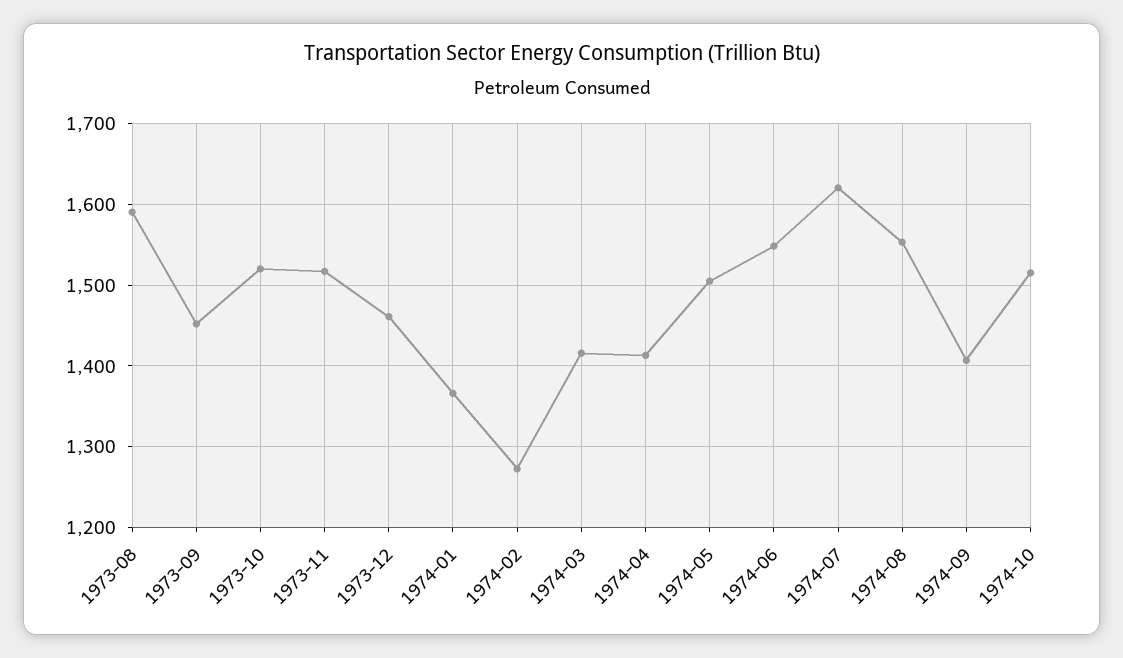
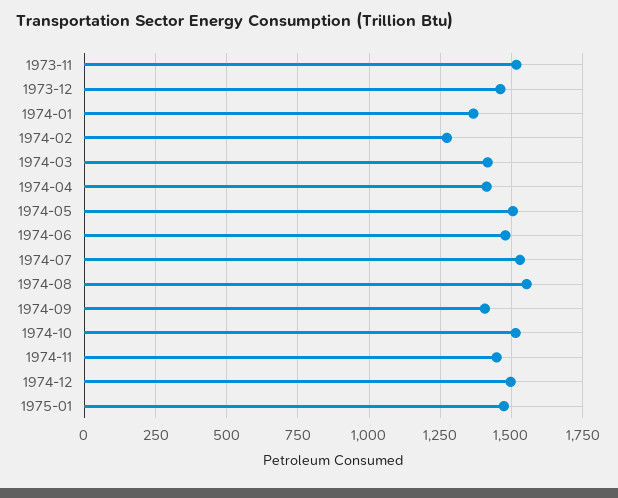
1973-08: 1590 -> none
1973-09: 1450 -> none
1973-10: 1520 -> none
1974-06: 1550 -> 1475
1974-07: 1620 -> 1525
1974-11: none -> 1450
1974-12: none -> 1500
1975-01: none -> 1475

